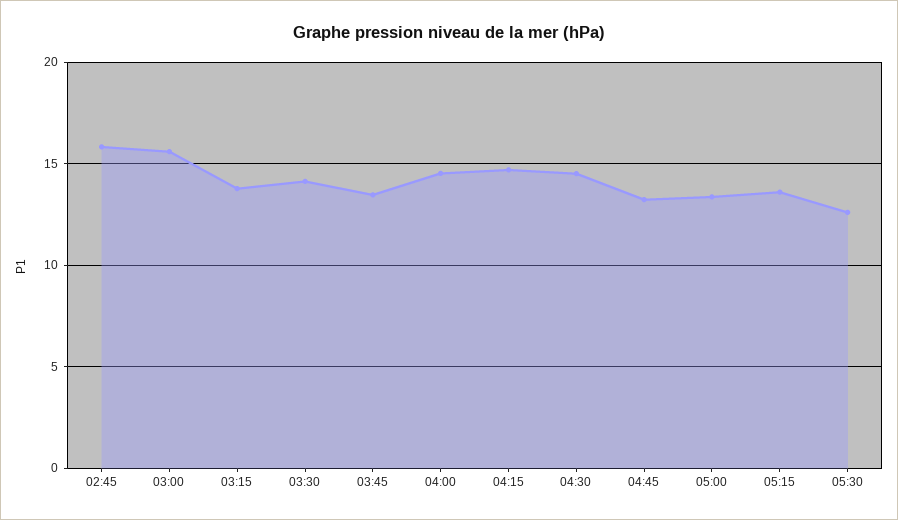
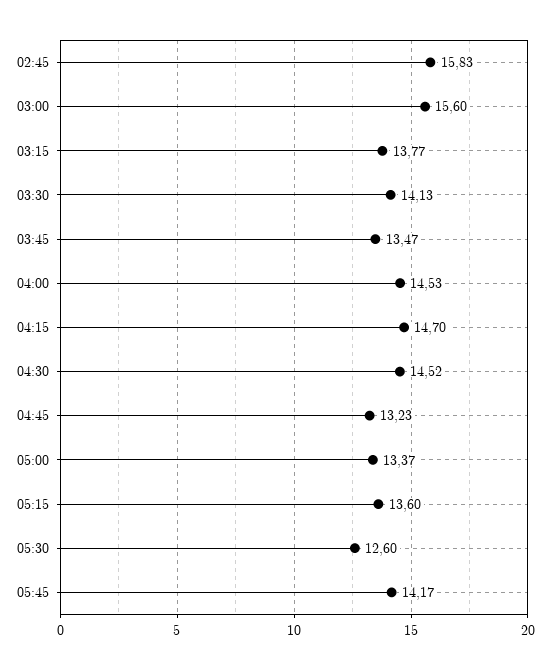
05:45: none -> 14.17

